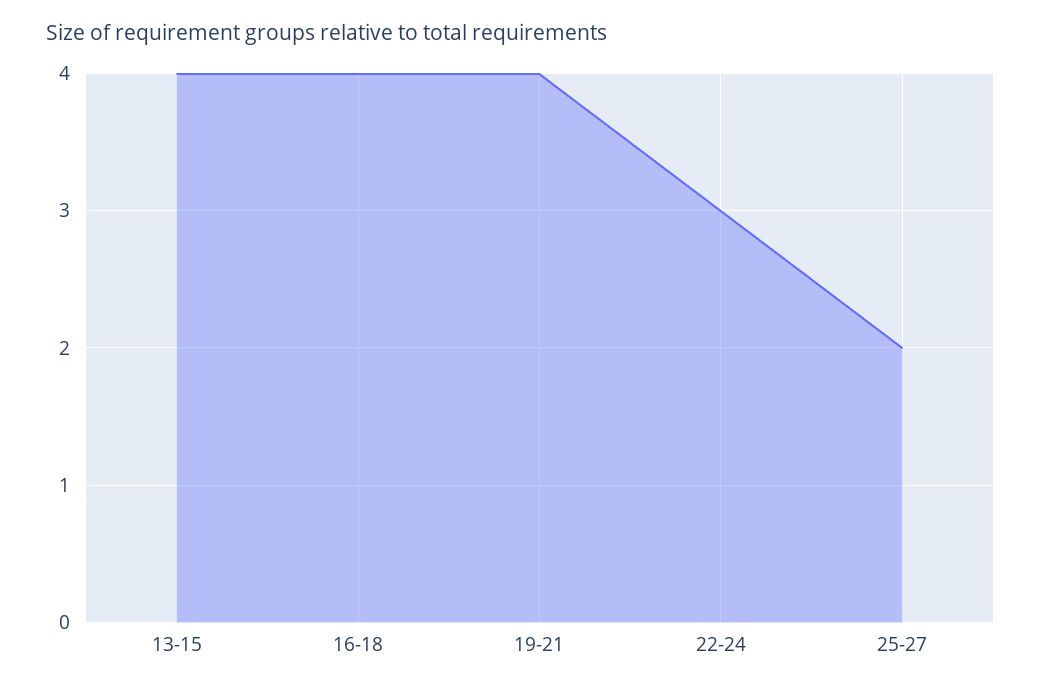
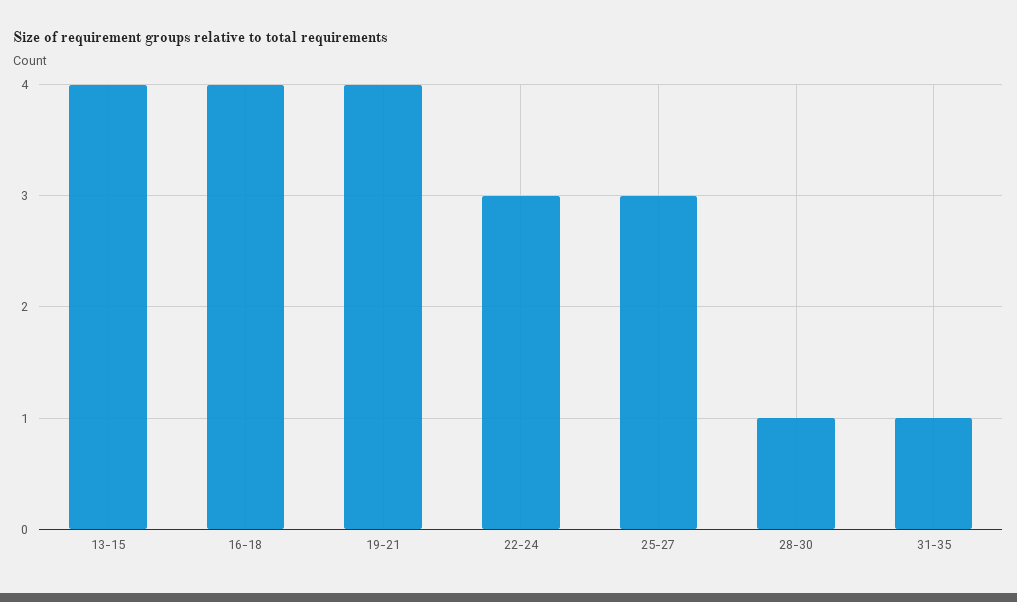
25-27: 2 -> 3
28-30: none -> 1
31-35: none -> 1

